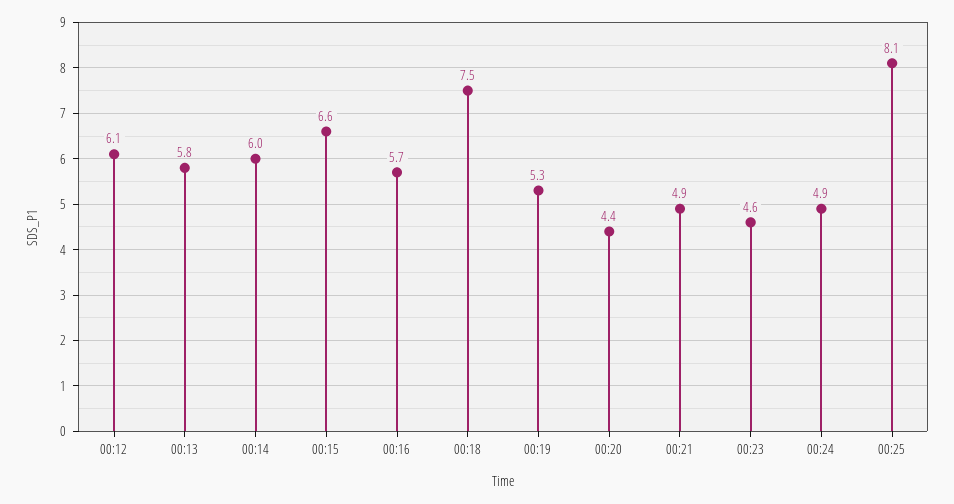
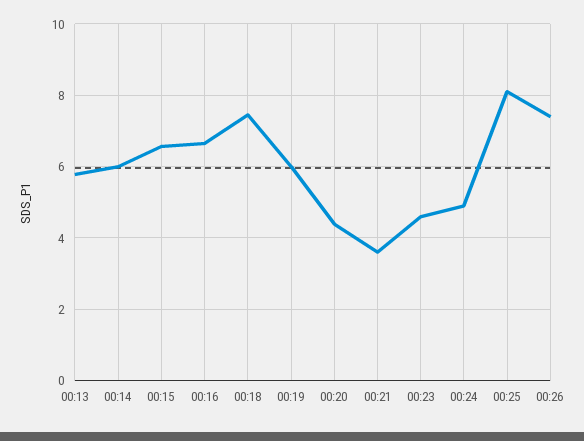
00:12: 6.1 -> none
00:16: 5.7 -> 6.6
00:19: 5.3 -> 6
00:21: 4.9 -> 3.6
00:26: none -> 7.4

